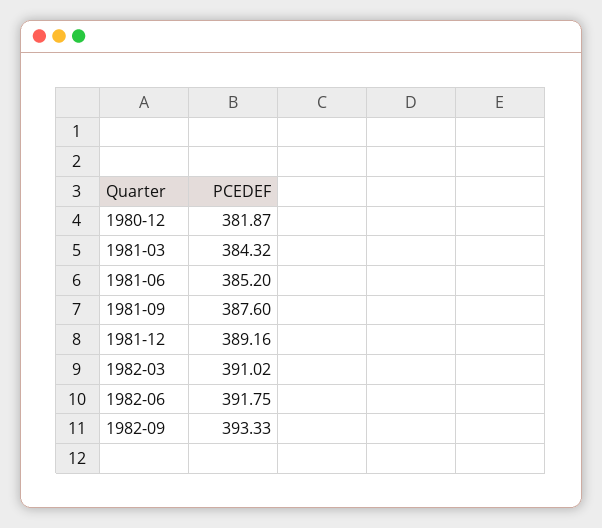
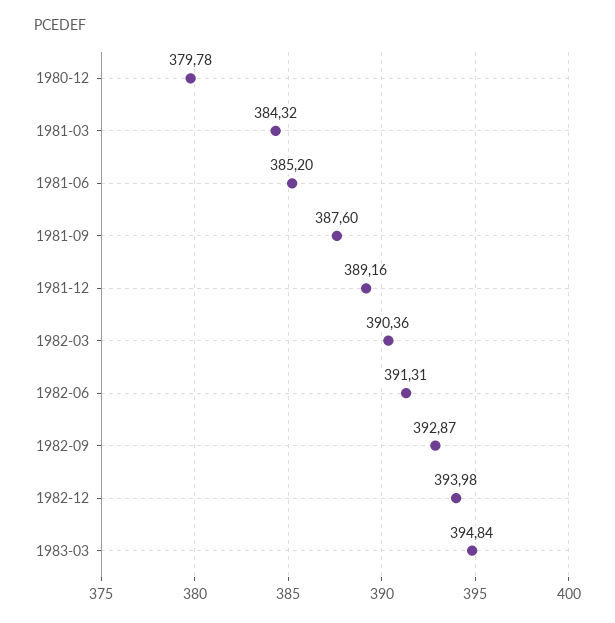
1980-12: 381.87 -> 379.78
1982-03: 391.02 -> 390.36
1982-06: 391.75 -> 391.31
1982-09: 393.33 -> 392.87
1982-12: none -> 393.98
1983-03: none -> 394.84

